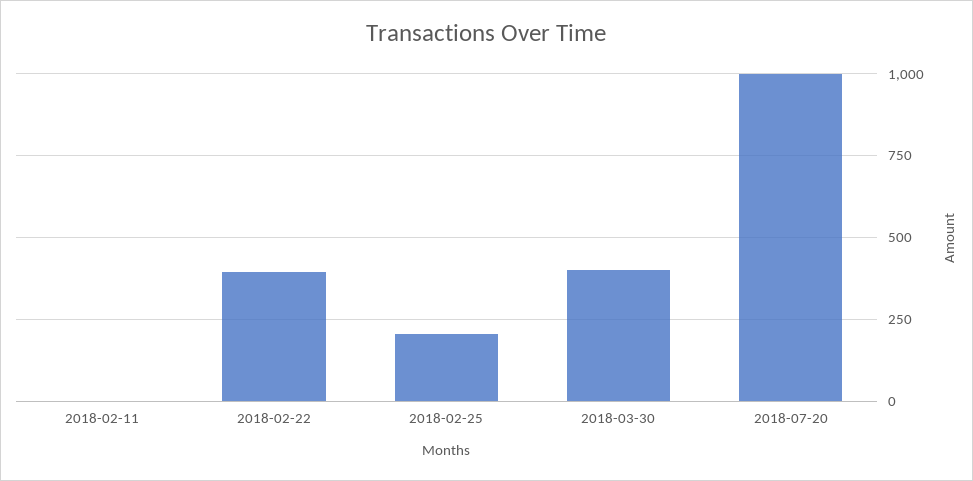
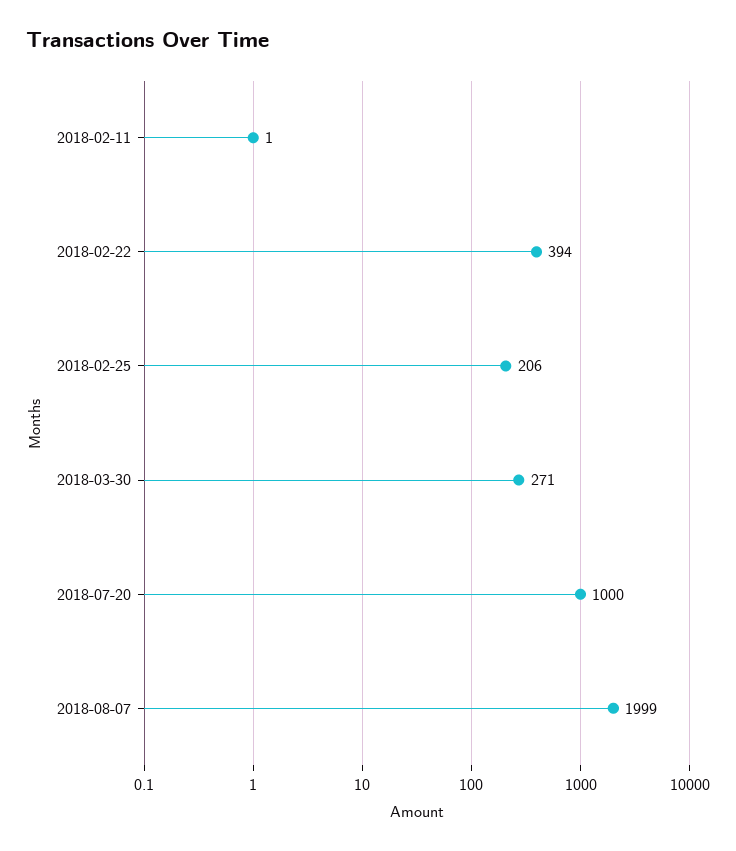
2018-03-30: 400 -> 271
2018-08-07: none -> 1999

